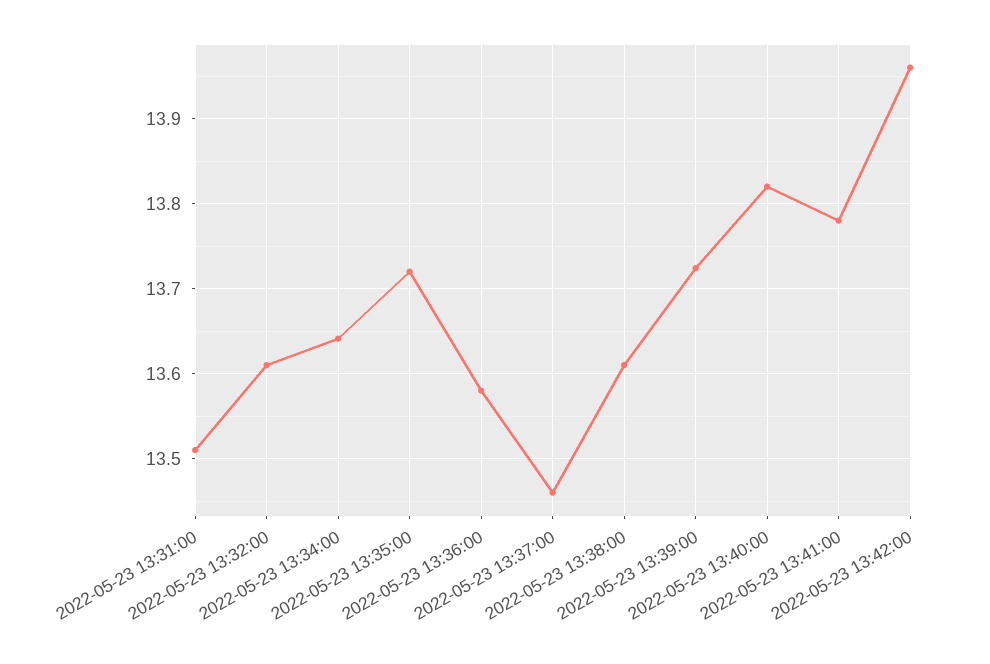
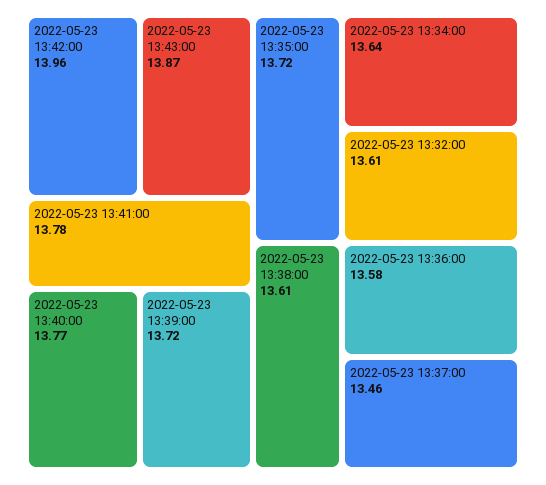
2022-05-23 13:31:00: 13.51 -> none
2022-05-23 13:40:00: 13.82 -> 13.77
2022-05-23 13:43:00: none -> 13.87

